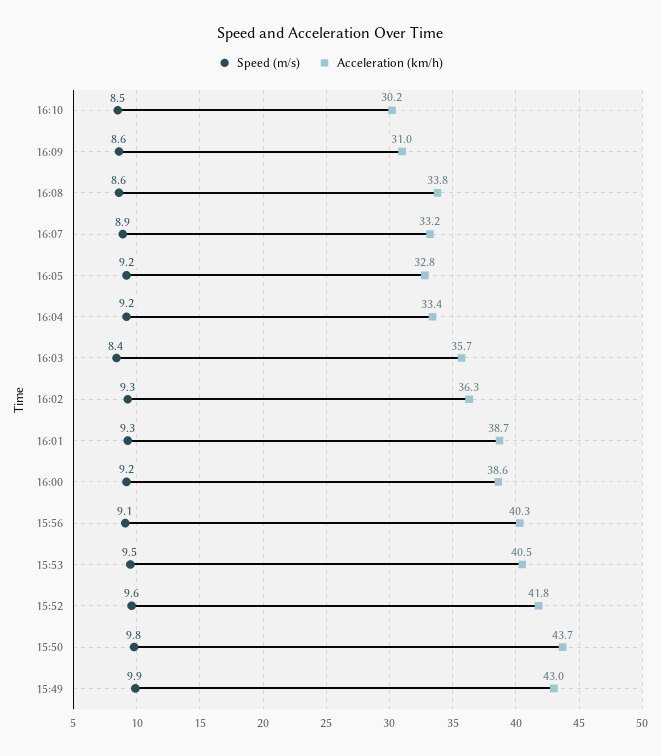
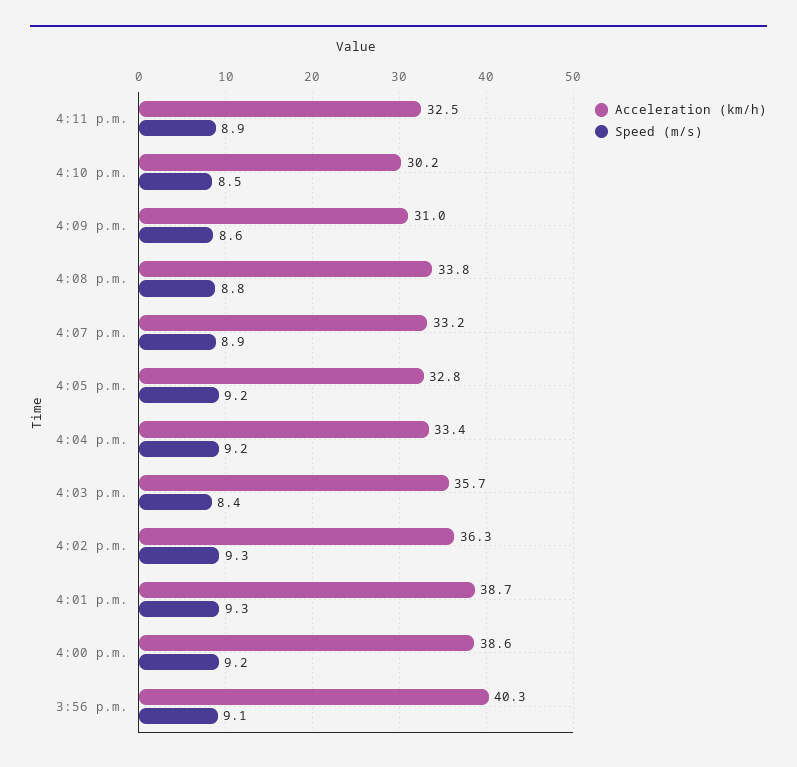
Speed (m/s), 16:08: 8.6 -> 8.8
Speed (m/s), 15:53: 9.5 -> none
Acceleration (km/h), 15:53: 40.5 -> none
Speed (m/s), 15:52: 9.6 -> none
Acceleration (km/h), 15:52: 41.8 -> none
Speed (m/s), 15:50: 9.8 -> none
Acceleration (km/h), 15:50: 43.7 -> none
Speed (m/s), 15:49: 9.9 -> none
Acceleration (km/h), 15:49: 43 -> none
Acceleration (km/h), 4:11 p.m.: none -> 32.5
Speed (m/s), 4:11 p.m.: none -> 8.9

